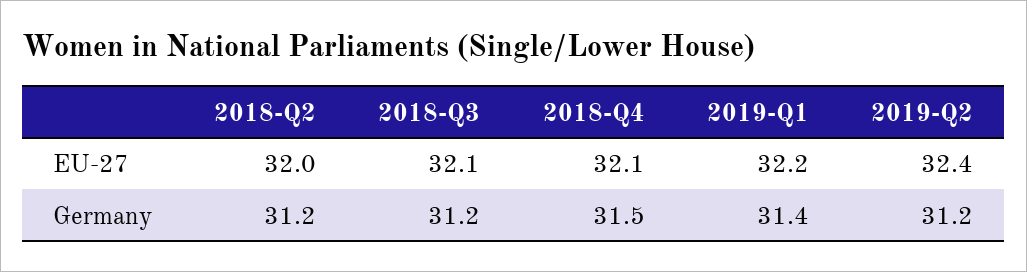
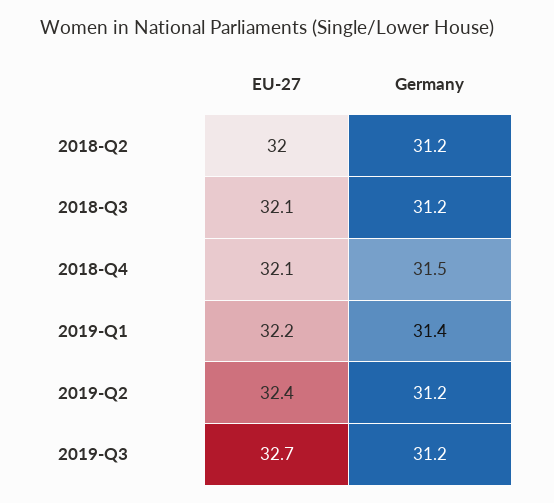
2019-Q3, EU-27: none -> 32.7
2019-Q3, Germany: none -> 31.2

